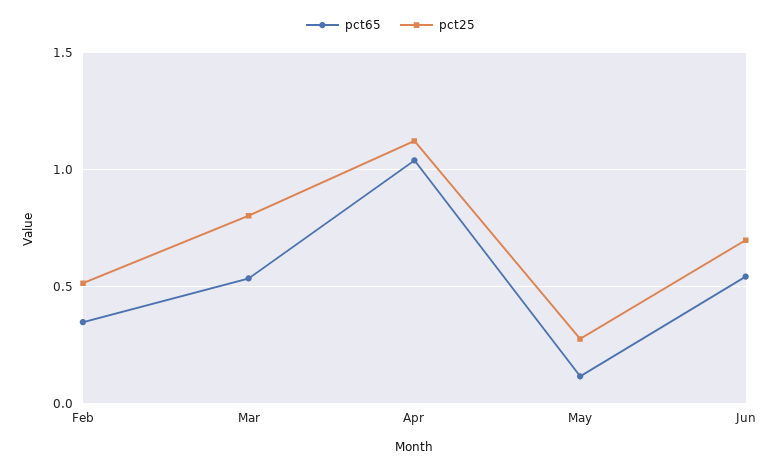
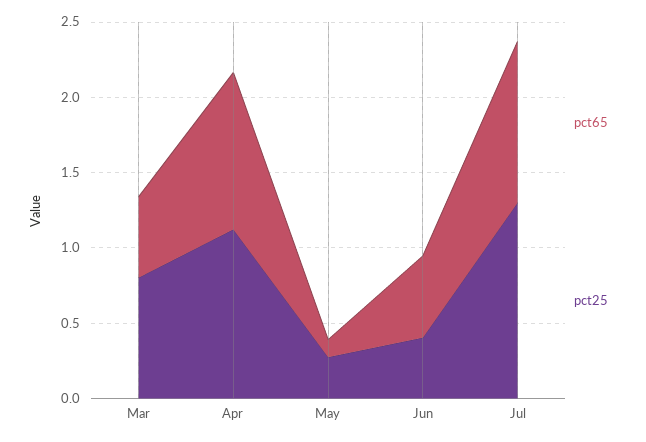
pct65, Feb: 0.35 -> none
pct25, Feb: 0.5 -> none
pct25, Jun: 0.7 -> 0.4
pct65, Jul: none -> 1.1
pct25, Jul: none -> 1.3

